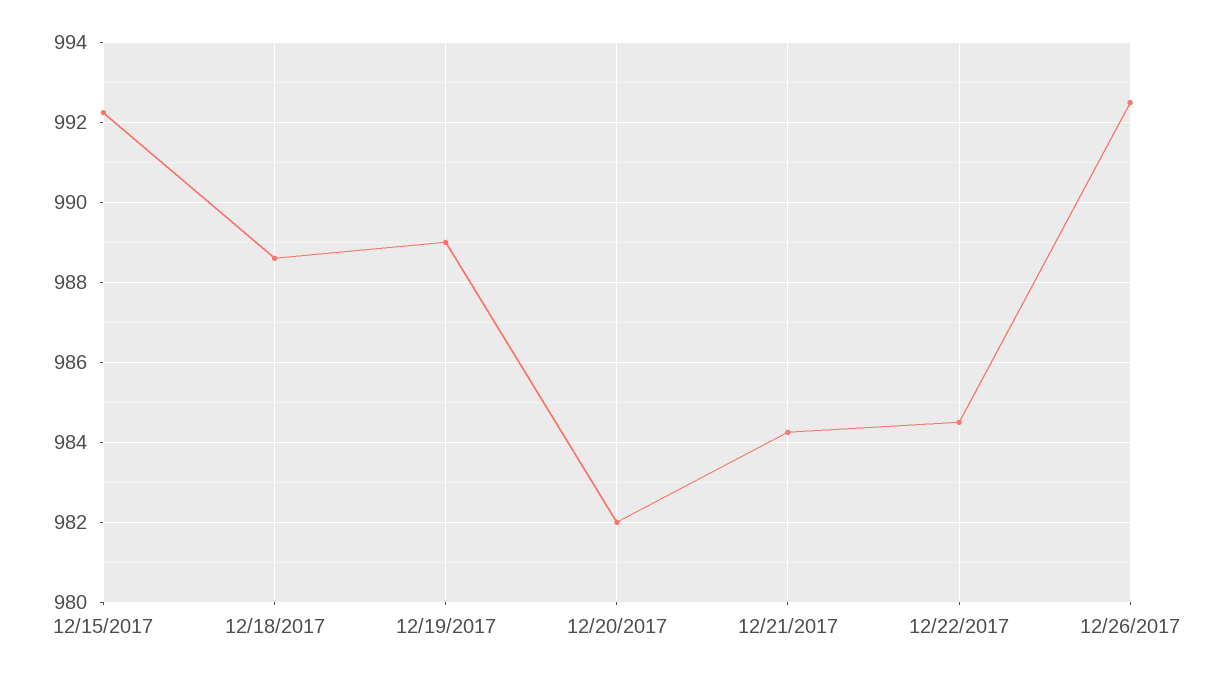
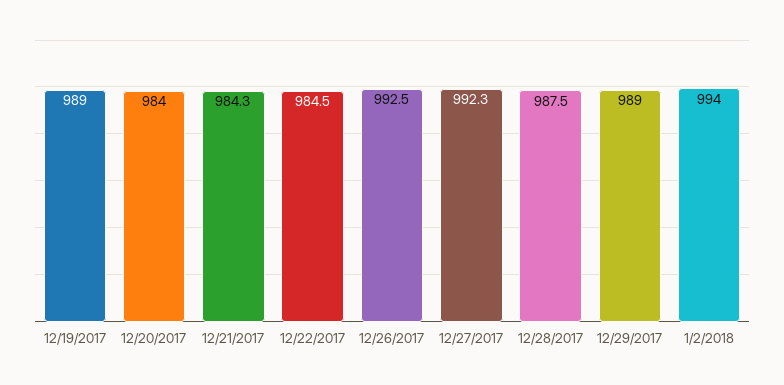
12/15/2017: 992.2 -> none
12/18/2017: 988.6 -> none
12/20/2017: 982 -> 984
12/27/2017: none -> 992.3
12/28/2017: none -> 987.5
12/29/2017: none -> 989
1/2/2018: none -> 994

